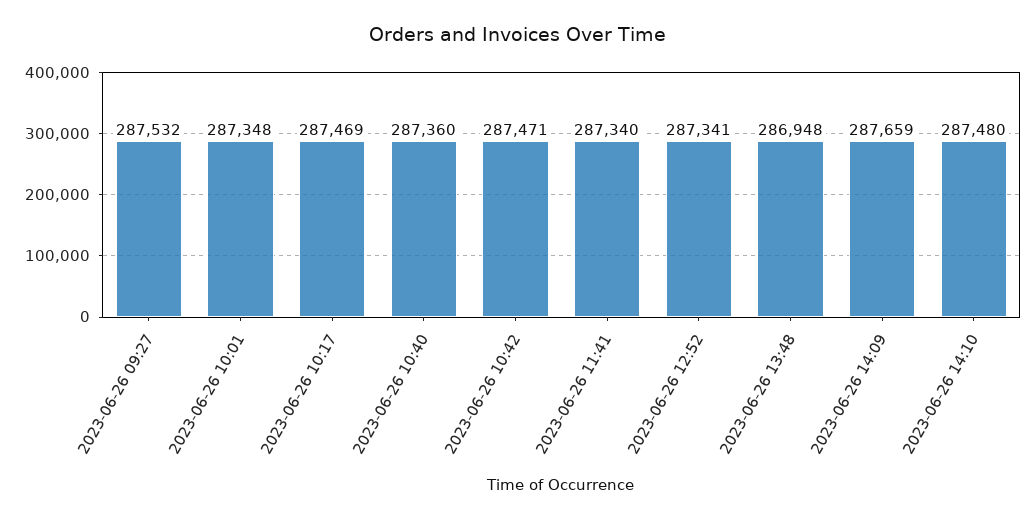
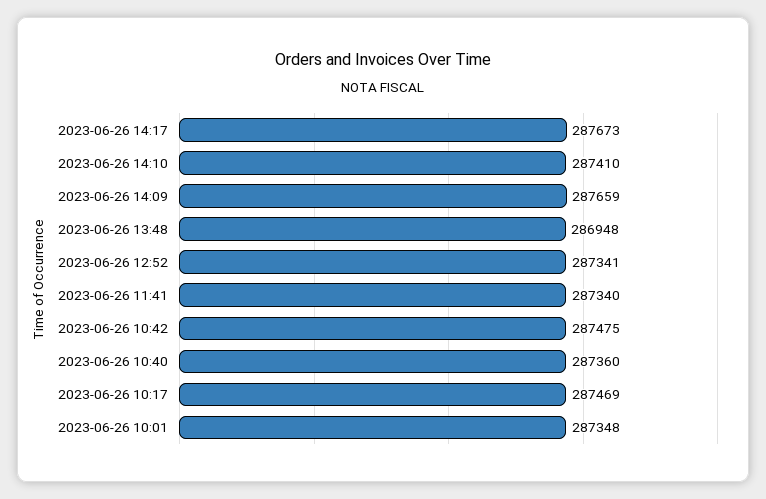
2023-06-26 09:27: 287532 -> none
2023-06-26 10:42: 287471 -> 287475
2023-06-26 14:10: 287480 -> 287410
2023-06-26 14:17: none -> 287673

